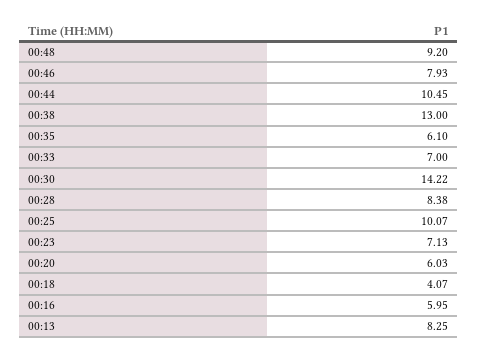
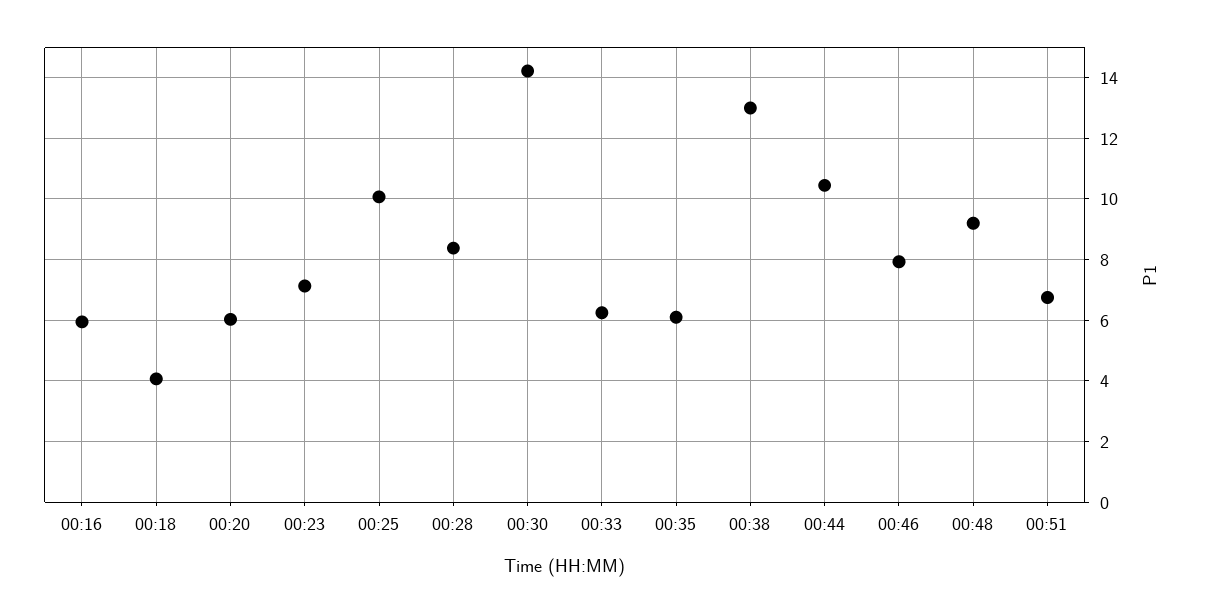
00:33: 7 -> 6.2
00:13: 8.25 -> none
00:51: none -> 6.8

